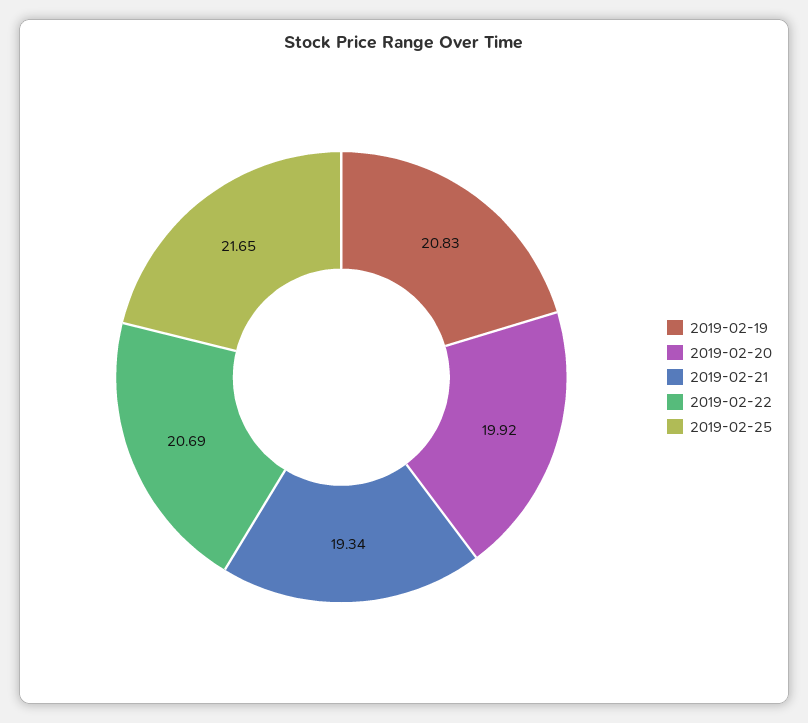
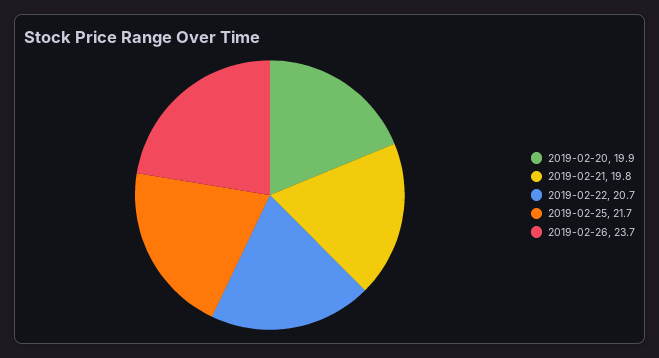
2019-02-19: 20.83 -> none
2019-02-21: 19.34 -> 19.8
2019-02-26: none -> 23.7

